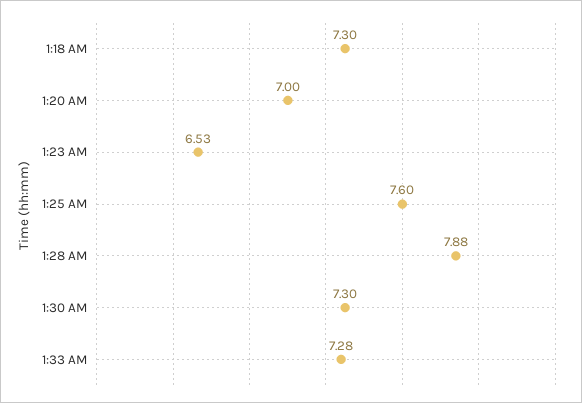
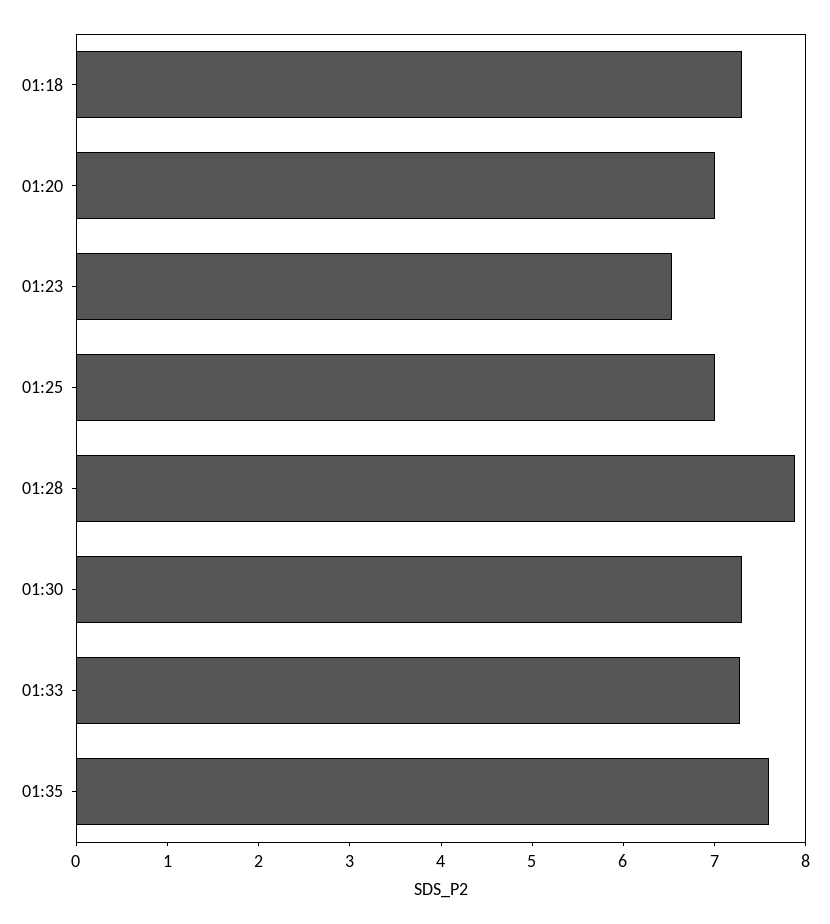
1:25 AM: 7.6 -> 7
01:35: none -> 7.6

